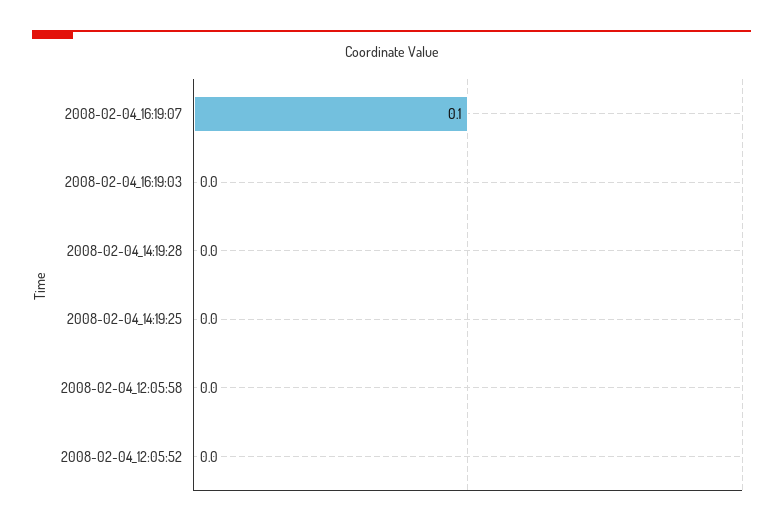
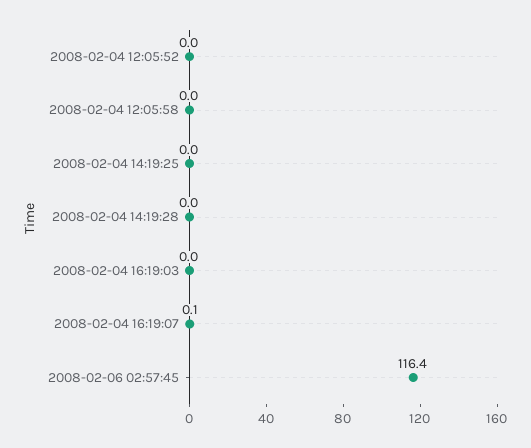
2008-02-06 02:57:45: none -> 116.4

